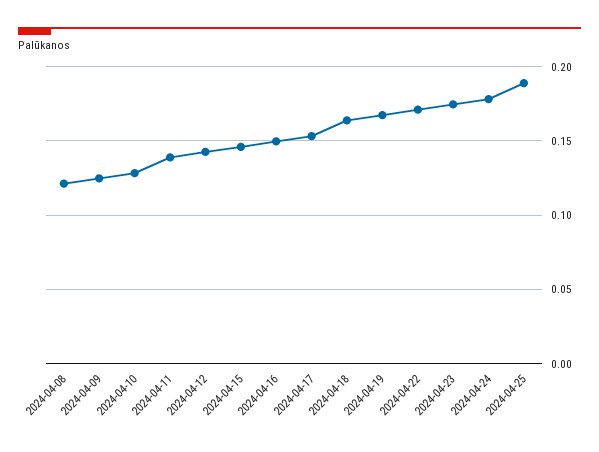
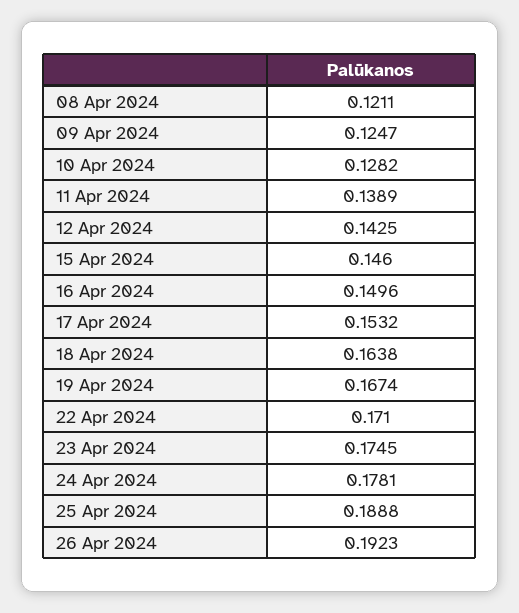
26 Apr 2024: none -> 0.1923

